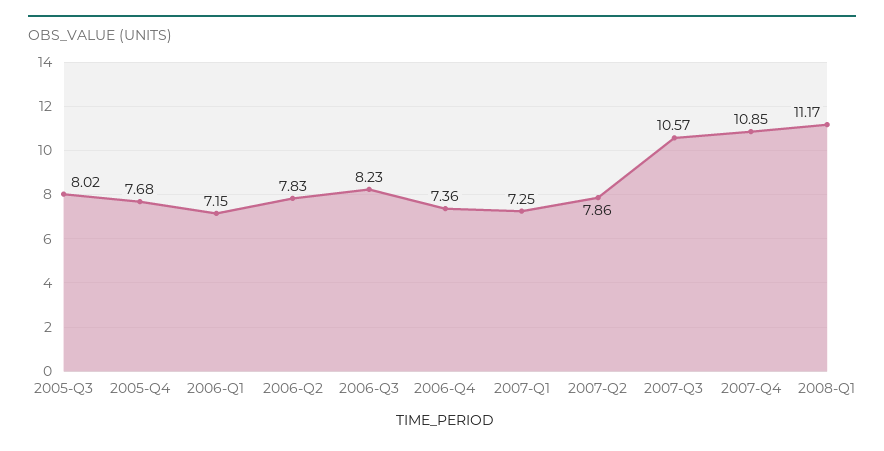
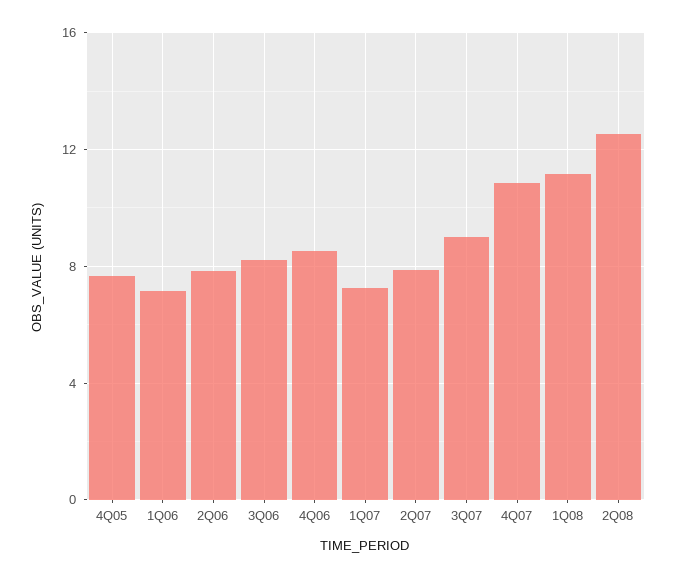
2005-Q3: 8.02 -> none
2006-Q4: 7.36 -> 8.5
2007-Q3: 10.57 -> 9
2Q08: none -> 12.5

